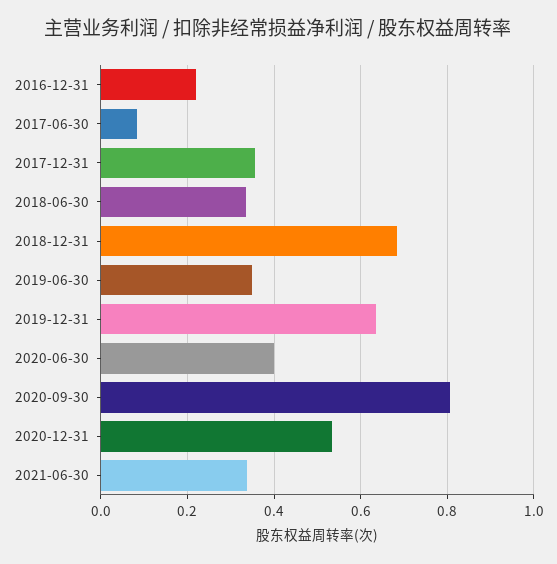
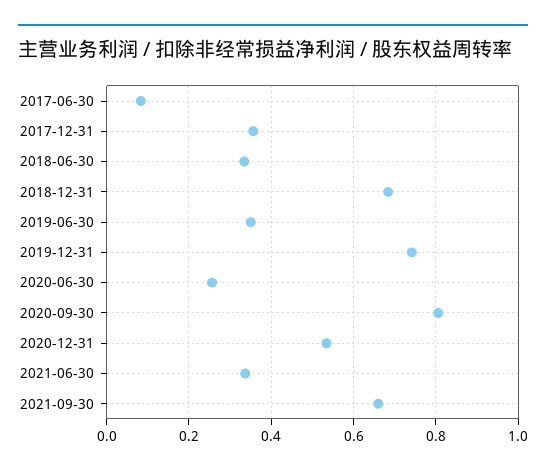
2016-12-31: 0.22 -> none
2019-12-31: 0.64 -> 0.74
2020-06-30: 0.4 -> 0.26
2021-09-30: none -> 0.66

